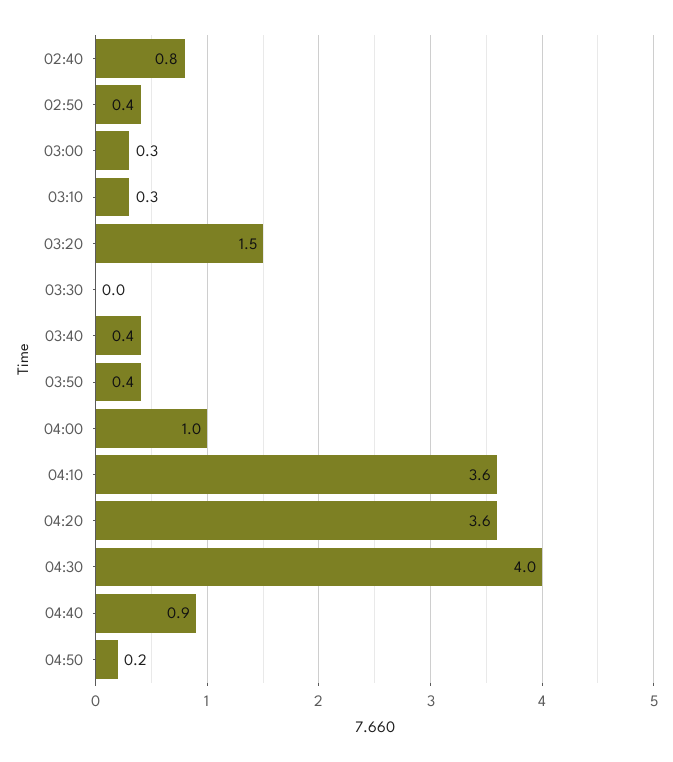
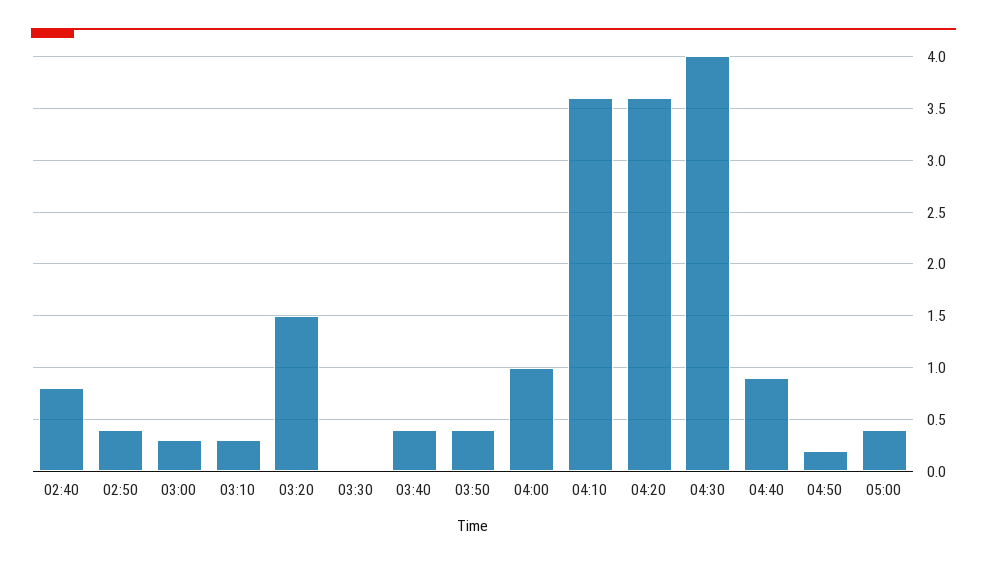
05:00: none -> 0.4

